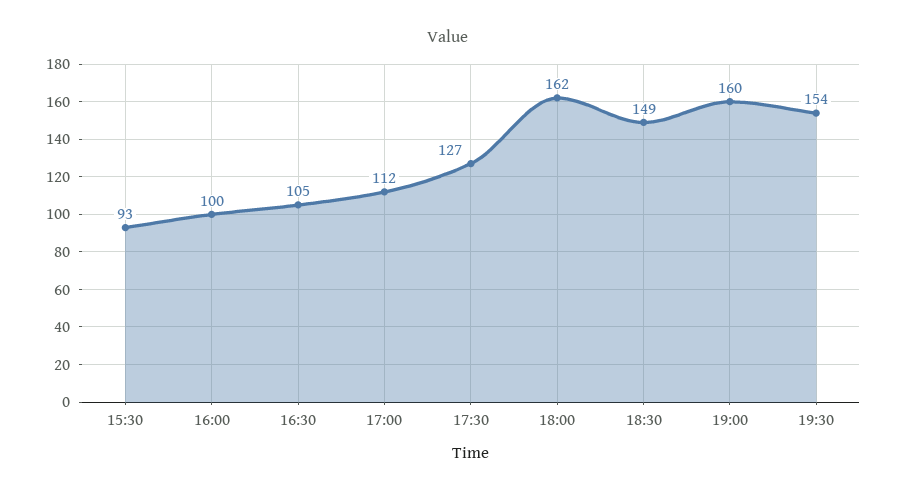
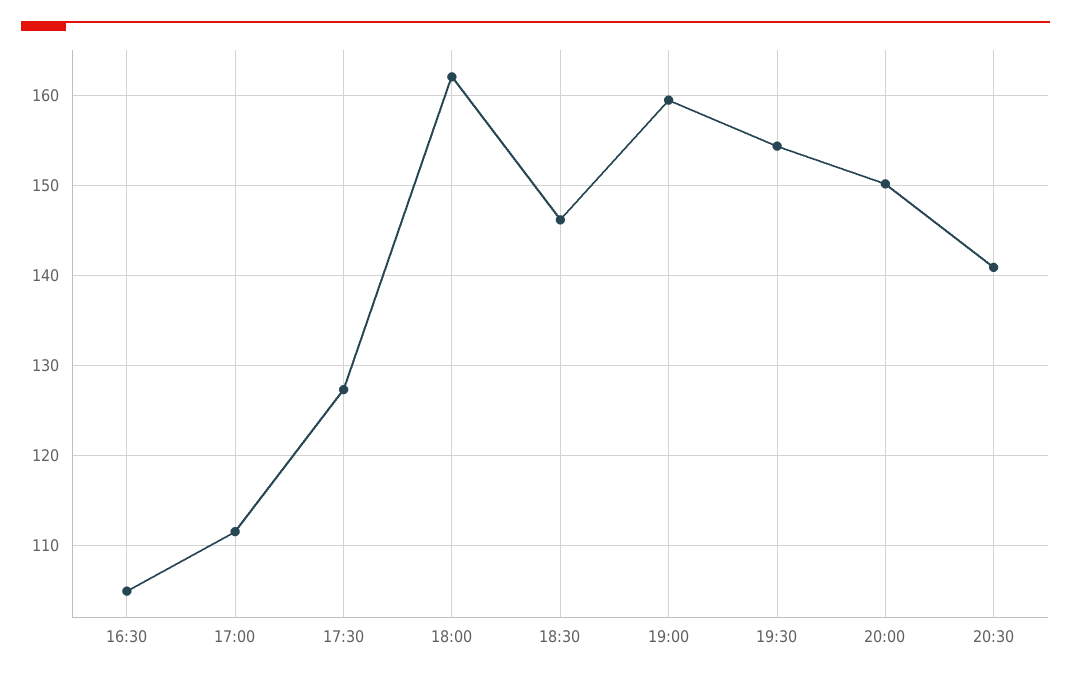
15:30: 93 -> none
16:00: 100 -> none
18:30: 149 -> 146
20:00: none -> 150
20:30: none -> 141

